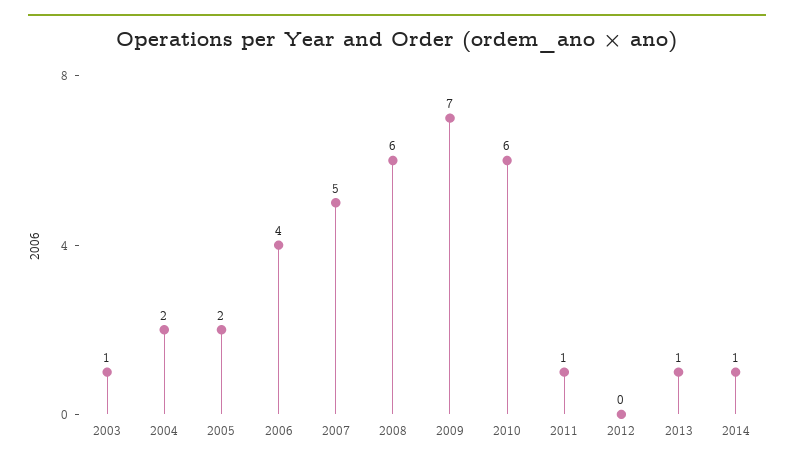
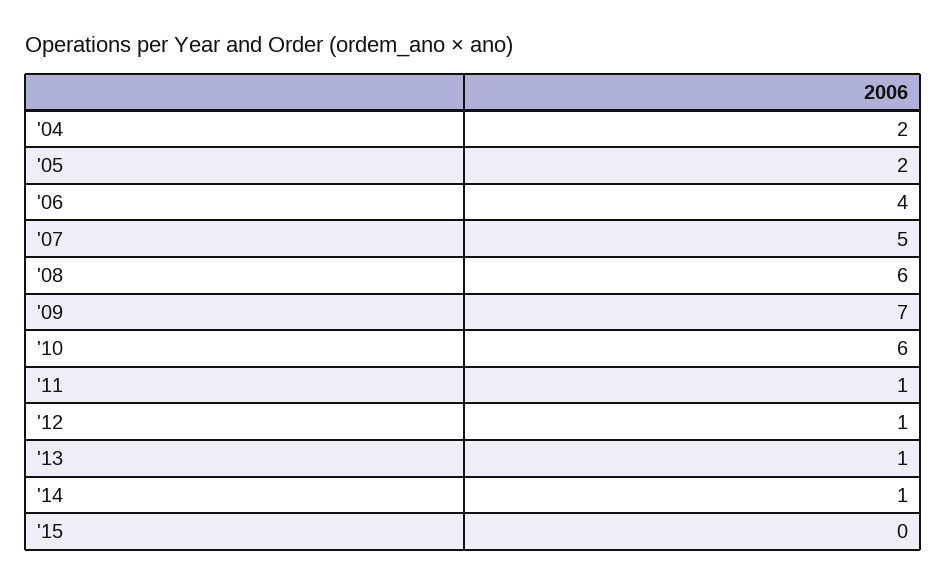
2003: 1 -> none
2012: 0 -> 1
'15: none -> 0

